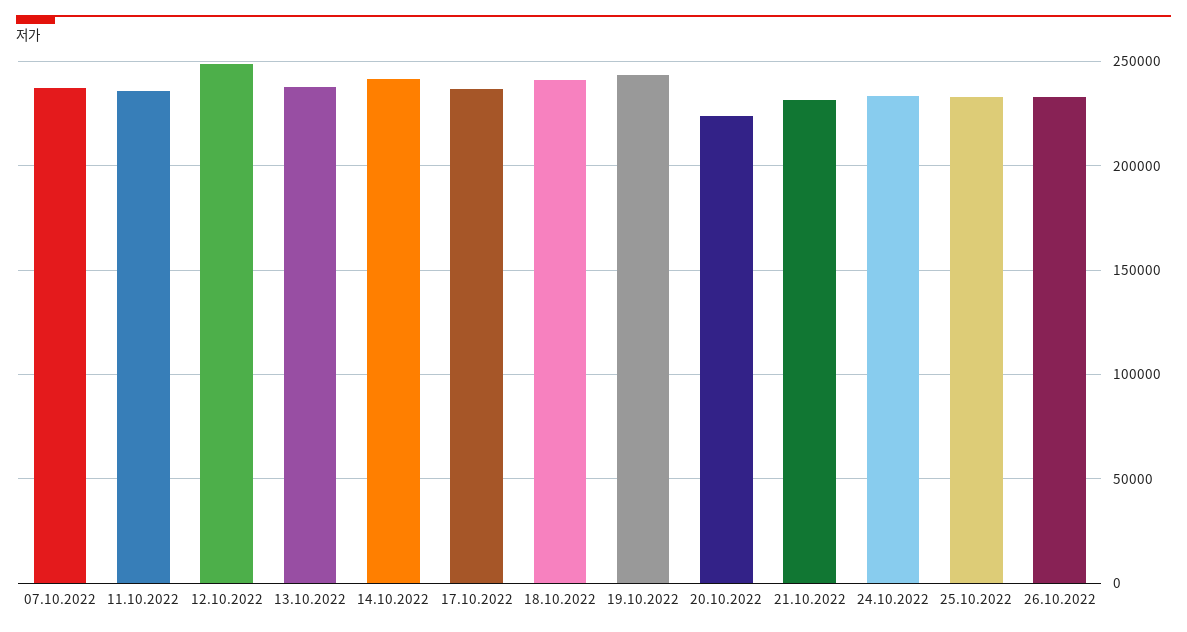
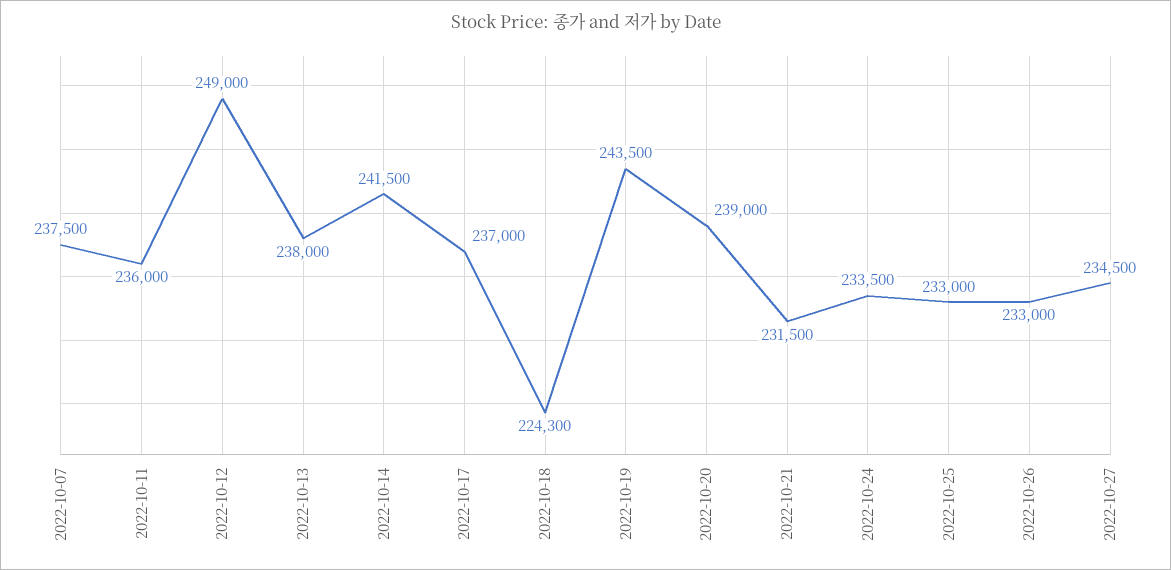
18.10.2022: 240000 -> 224300
20.10.2022: 225000 -> 239000
2022-10-27: none -> 234500

